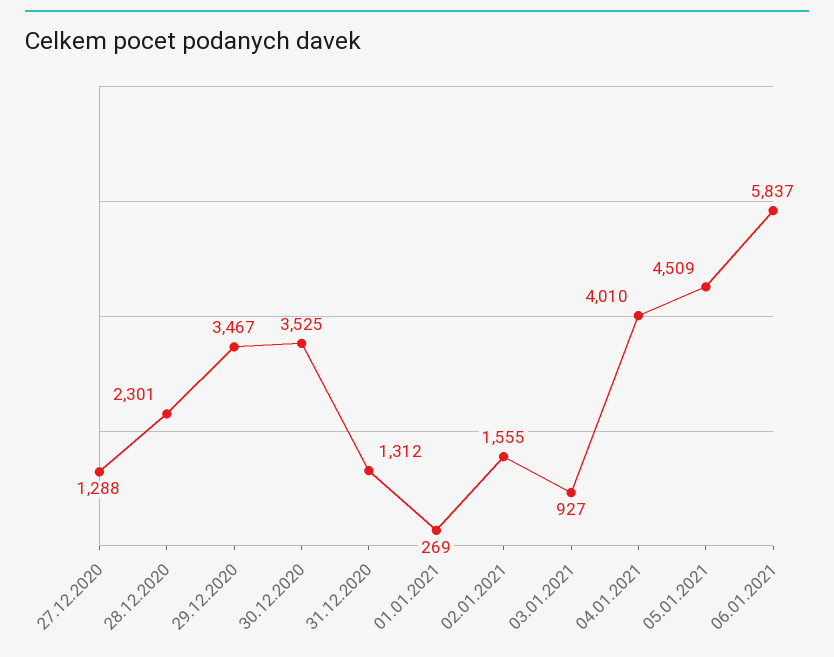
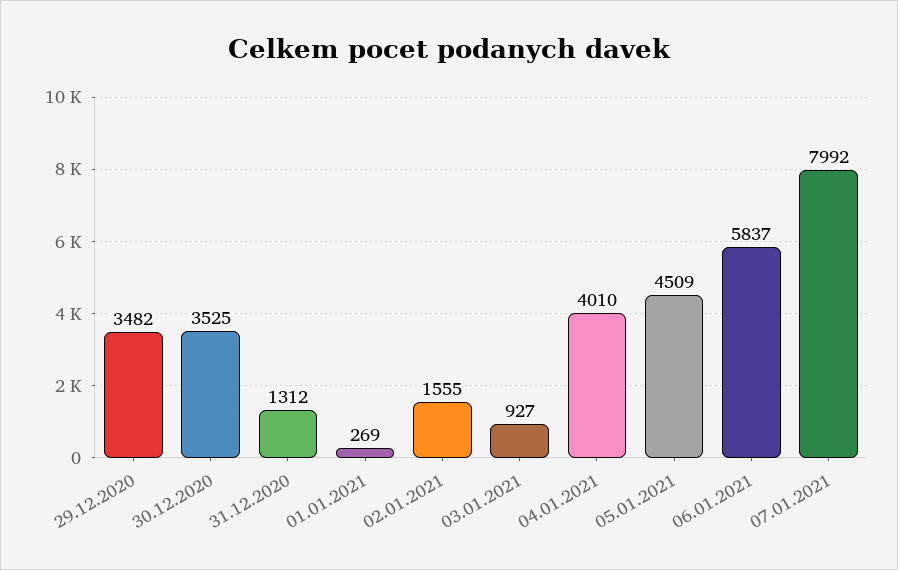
27.12.2020: 1288 -> none
28.12.2020: 2301 -> none
29.12.2020: 3467 -> 3482
07.01.2021: none -> 7992

